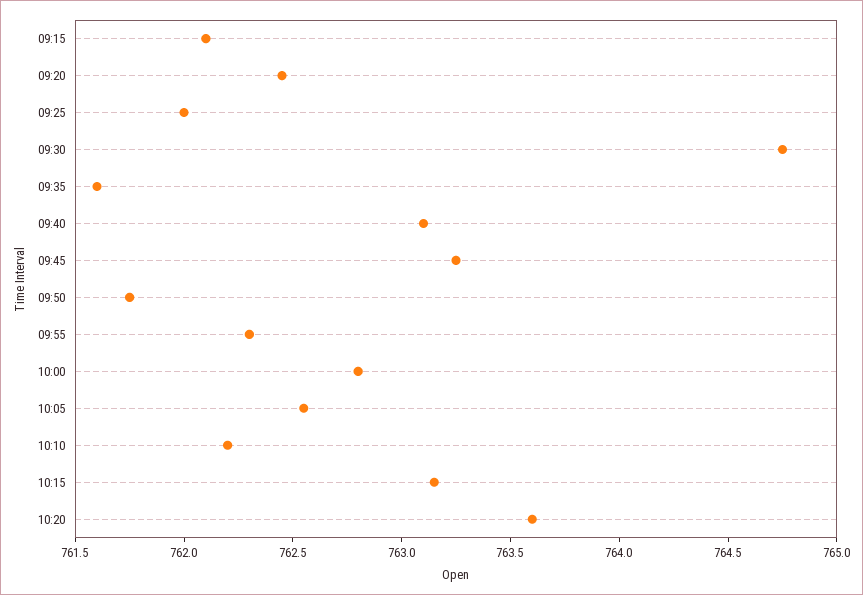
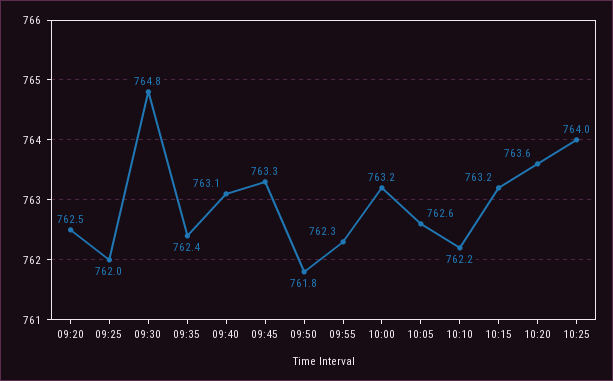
09:15: 762.1 -> none
09:35: 761.6 -> 762.4
10:00: 762.8 -> 763.2
10:25: none -> 764

